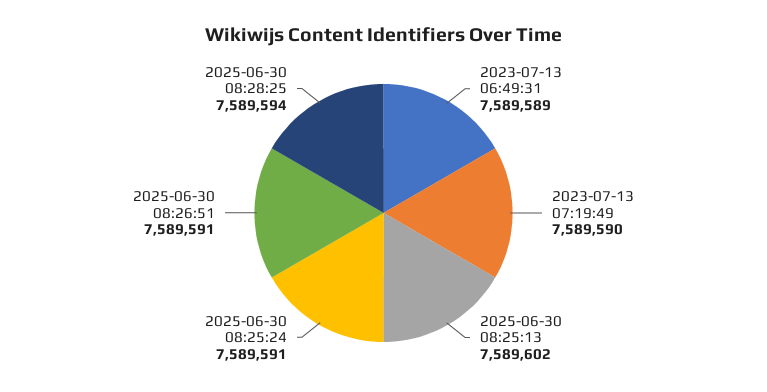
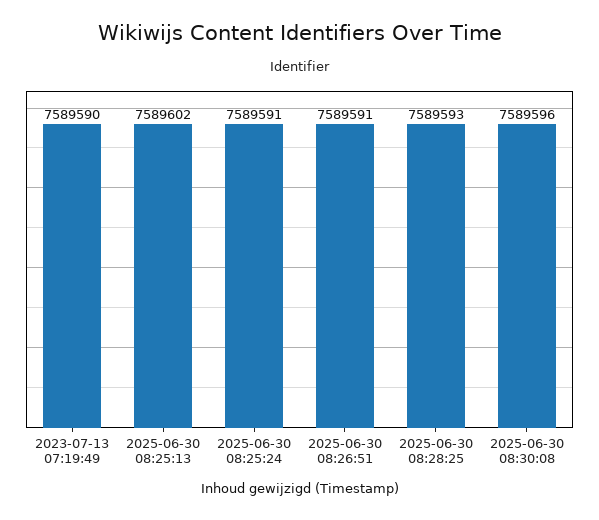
2023-07-13 06:49:31: 7589589 -> none
2025-06-30 08:28:25: 7589594 -> 7589593
2025-06-30 08:30:08: none -> 7589596

